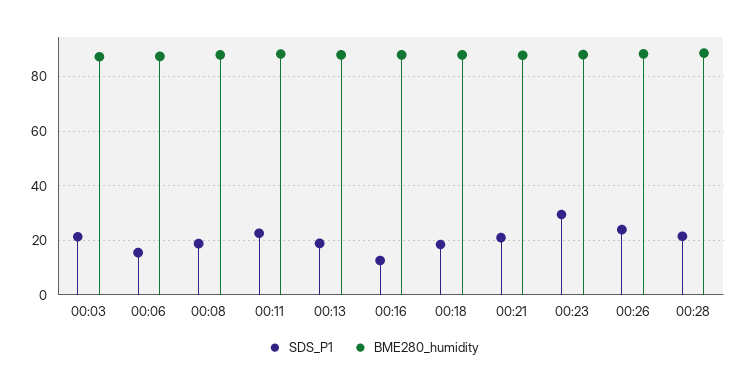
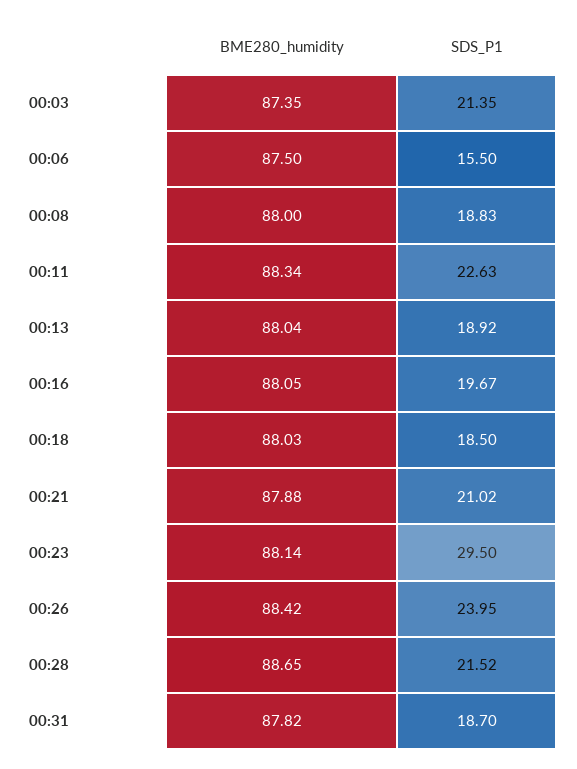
SDS_P1, 00:16: 12.5 -> 19.67
BME280_humidity, 00:31: none -> 87.82
SDS_P1, 00:31: none -> 18.7

